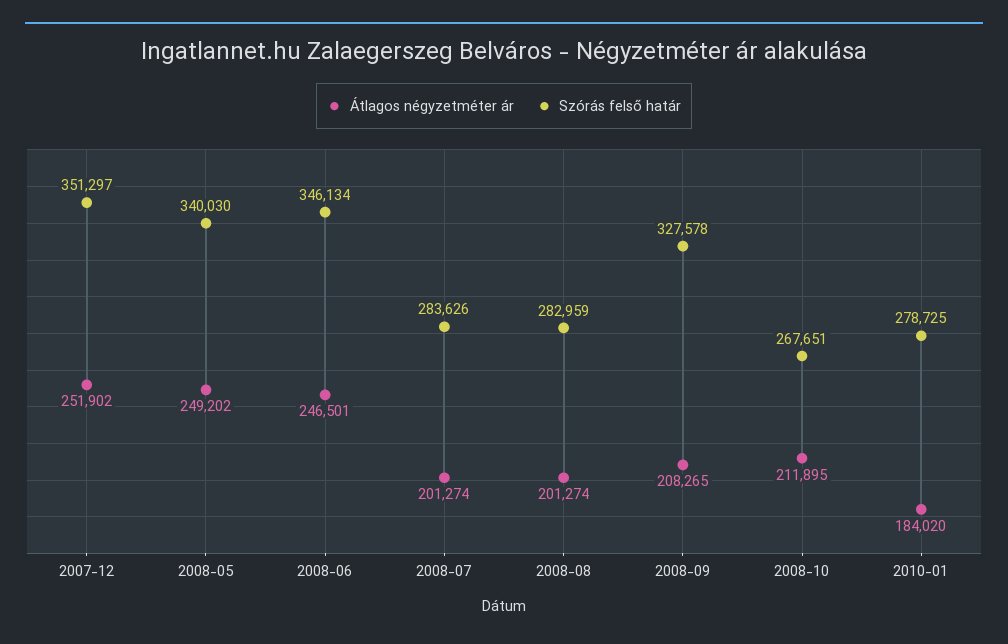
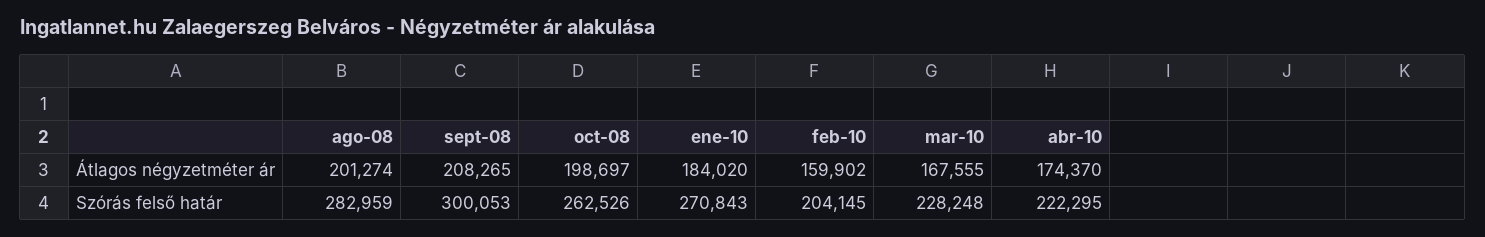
Átlagos négyzetméter ár, 2007-12: 251902 -> none
Szórás felső határ, 2007-12: 351297 -> none
Átlagos négyzetméter ár, 2008-05: 249202 -> none
Szórás felső határ, 2008-05: 340030 -> none
Átlagos négyzetméter ár, 2008-06: 246501 -> none
Szórás felső határ, 2008-06: 346134 -> none
Átlagos négyzetméter ár, 2008-07: 201274 -> none
Szórás felső határ, 2008-07: 283626 -> none
Szórás felső határ, 2008-09: 327578 -> 300053
Átlagos négyzetméter ár, 2008-10: 211895 -> 198697
Szórás felső határ, 2008-10: 267651 -> 262526
Szórás felső határ, 2010-01: 278725 -> 270843
Átlagos négyzetméter ár, feb-10: none -> 159902
Átlagos négyzetméter ár, mar-10: none -> 167555
Átlagos négyzetméter ár, abr-10: none -> 174370
Szórás felső határ, feb-10: none -> 204145
Szórás felső határ, mar-10: none -> 228248
Szórás felső határ, abr-10: none -> 222295

